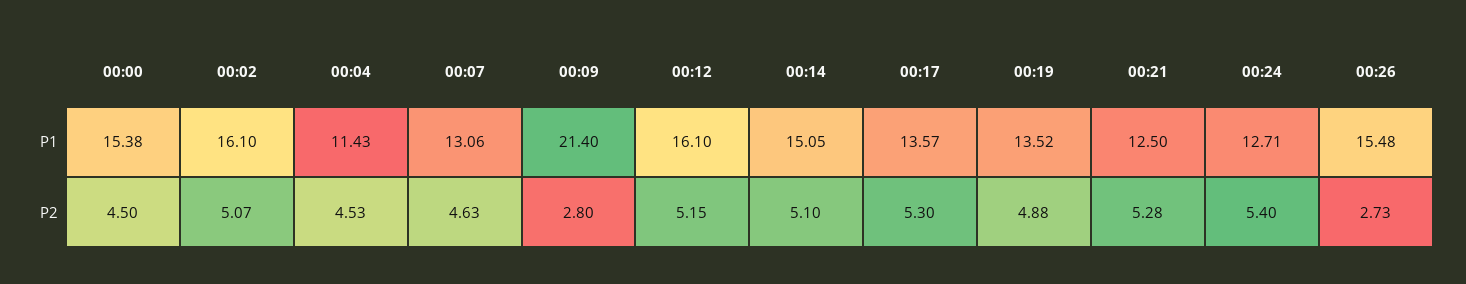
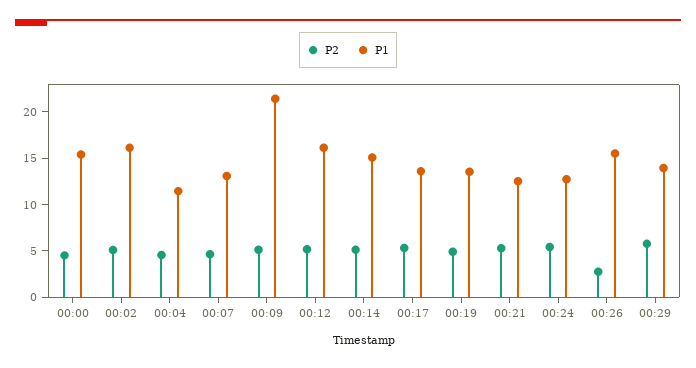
P2, 00:09: 2.8 -> 5
P2, 00:29: none -> 6
P1, 00:29: none -> 14

